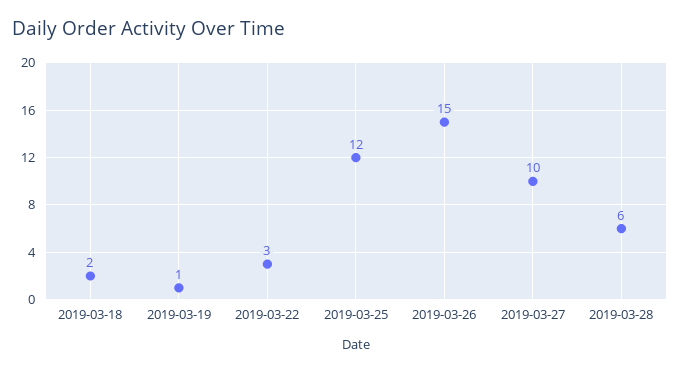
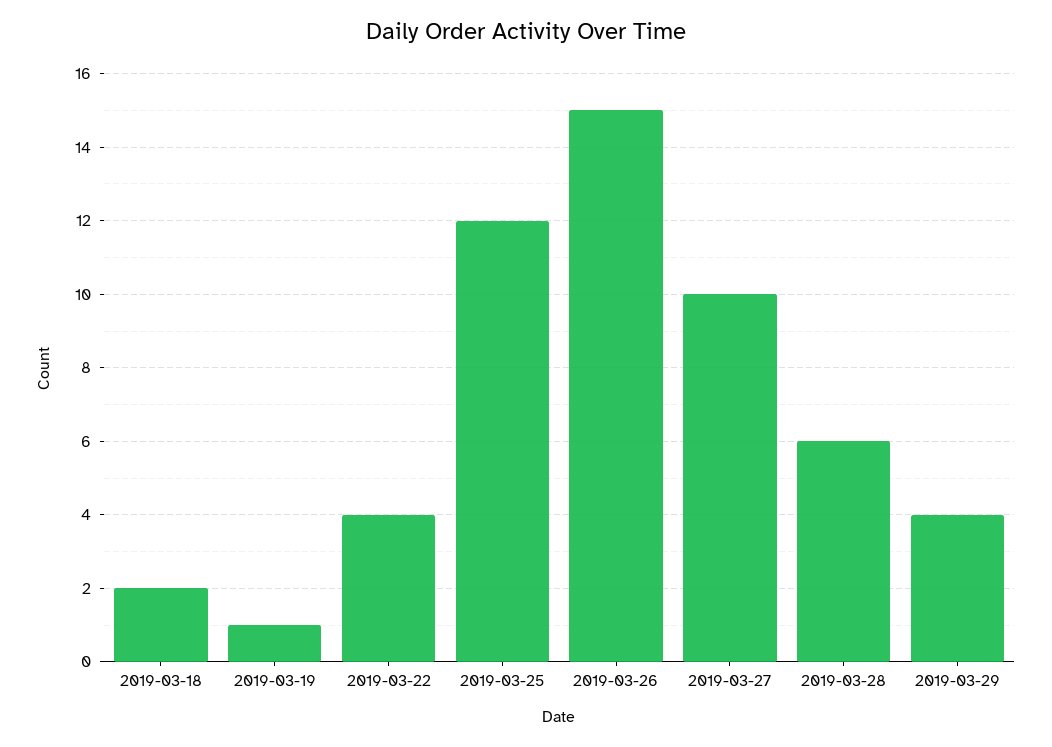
2019-03-22: 3 -> 4
2019-03-29: none -> 4

